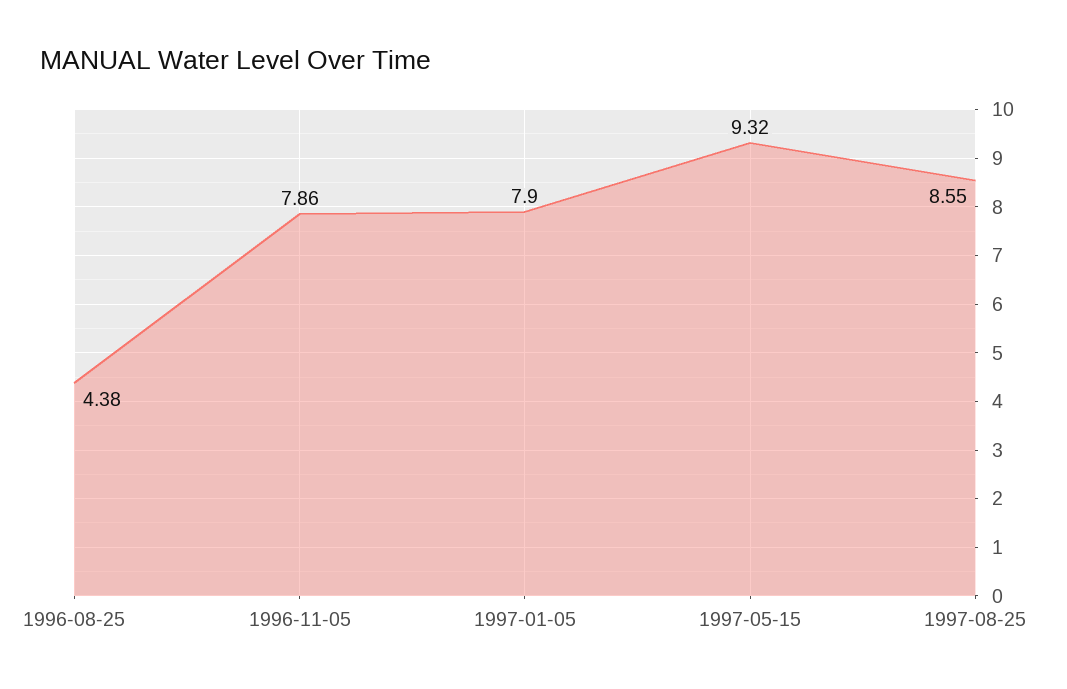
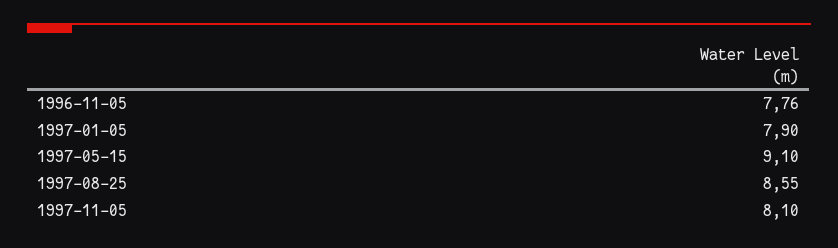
1996-08-25: 4.38 -> none
1996-11-05: 7.86 -> 7.76
1997-05-15: 9.32 -> 9.1
1997-11-05: none -> 8.1

